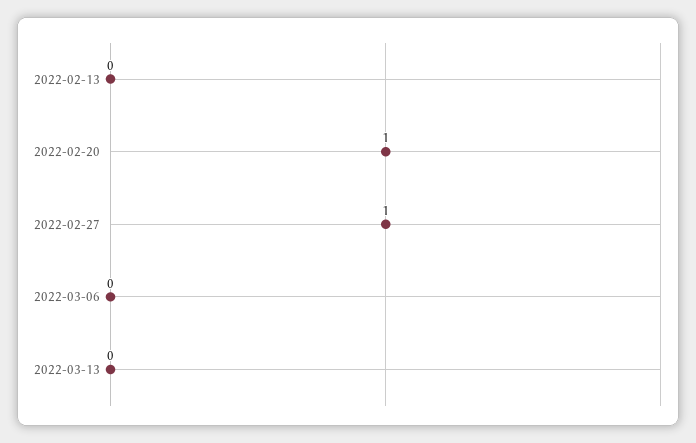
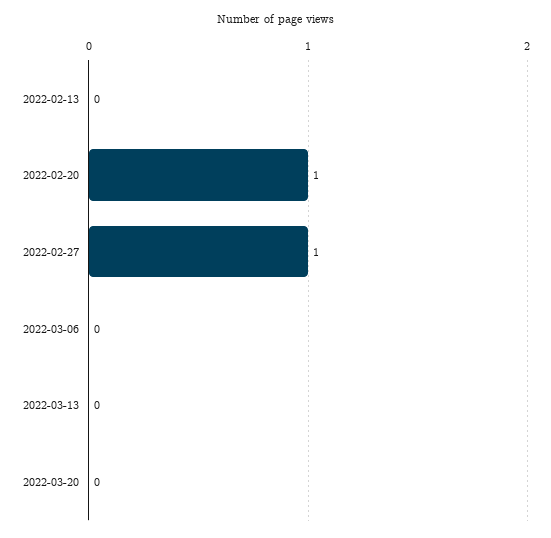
2022-03-20: none -> 0

